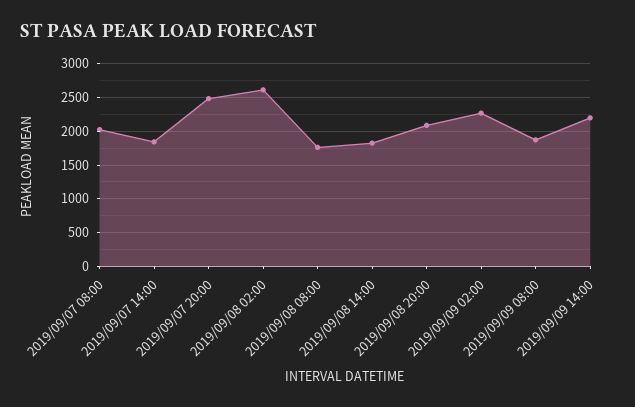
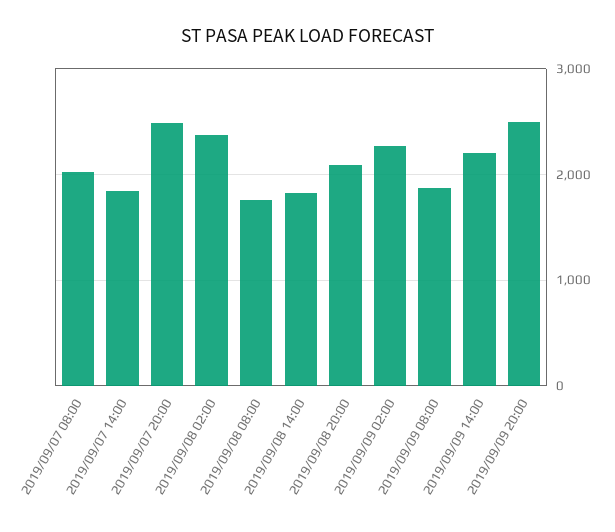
2019/09/08 02:00: 2600 -> 2400
2019/09/09 20:00: none -> 2500

